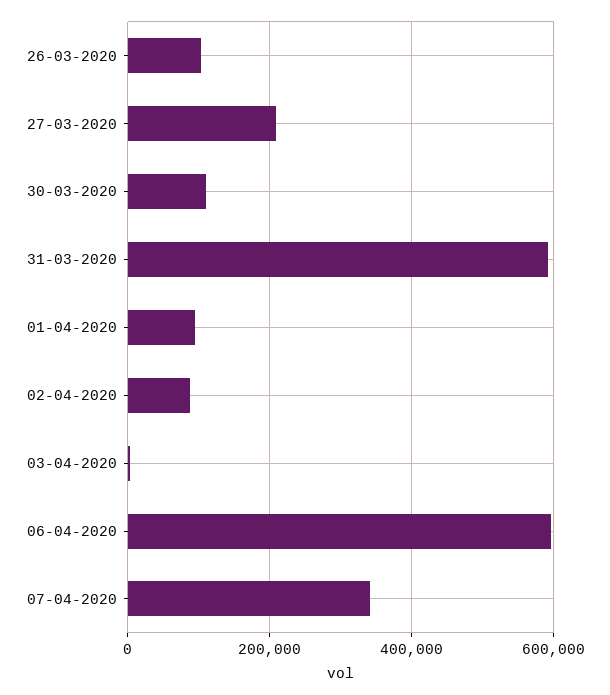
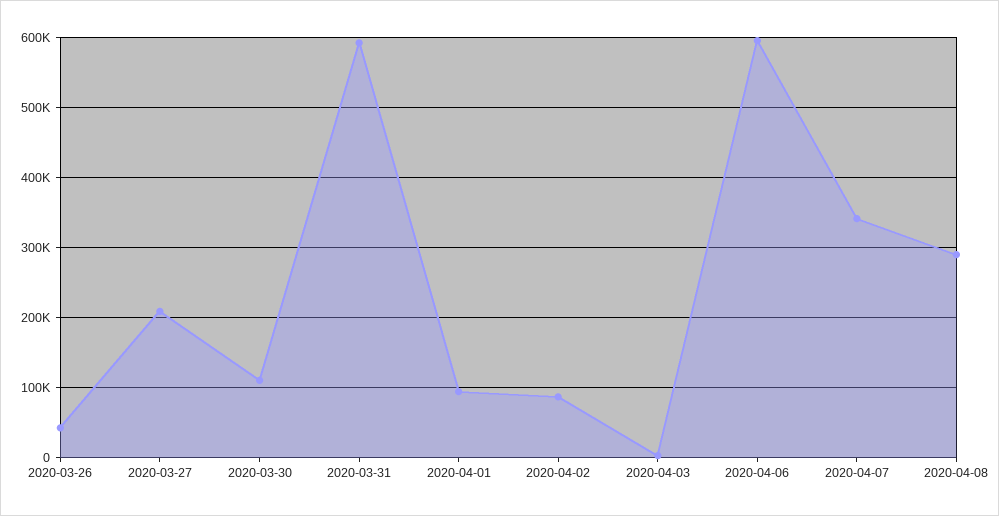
26-03-2020: 100000 -> 40000
2020-04-08: none -> 290000

